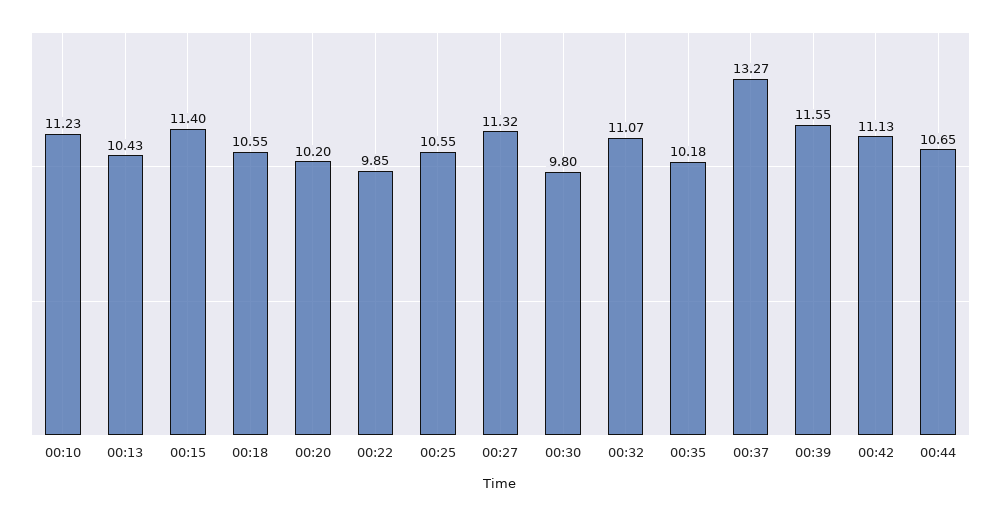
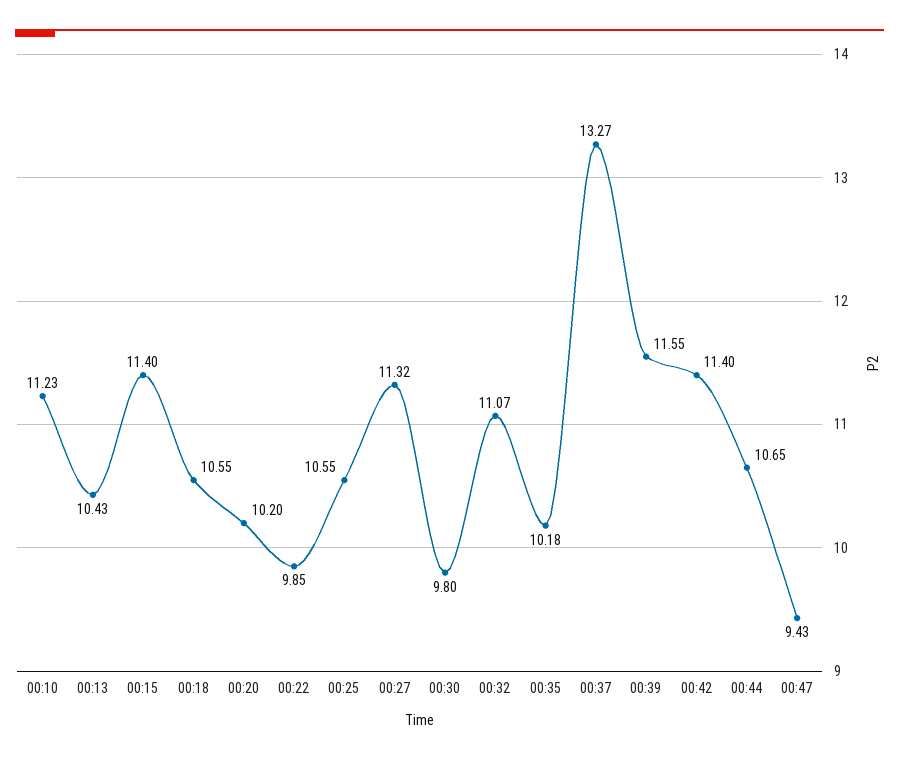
00:42: 11.13 -> 11.4
00:47: none -> 9.43

